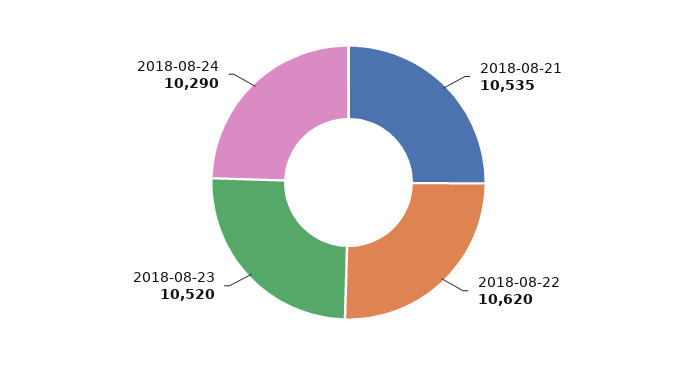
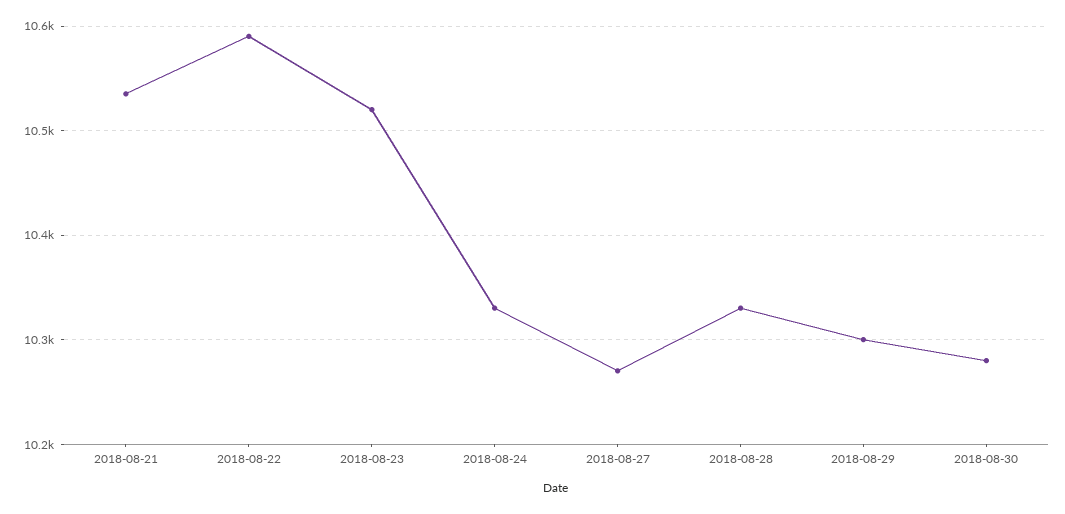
2018-08-22: 10620 -> 10590
2018-08-24: 10290 -> 10330
2018-08-27: none -> 10270
2018-08-28: none -> 10330
2018-08-29: none -> 10300
2018-08-30: none -> 10280

